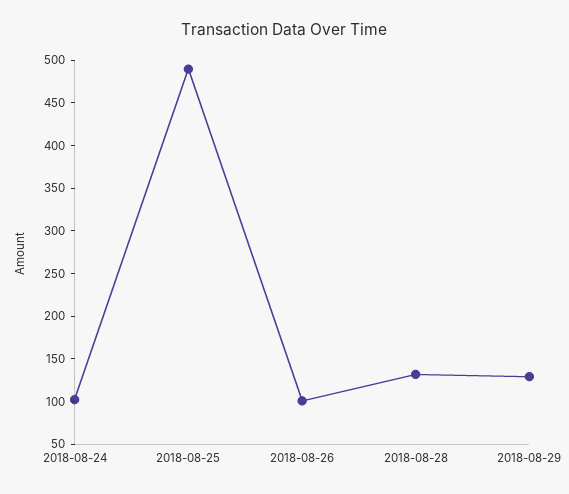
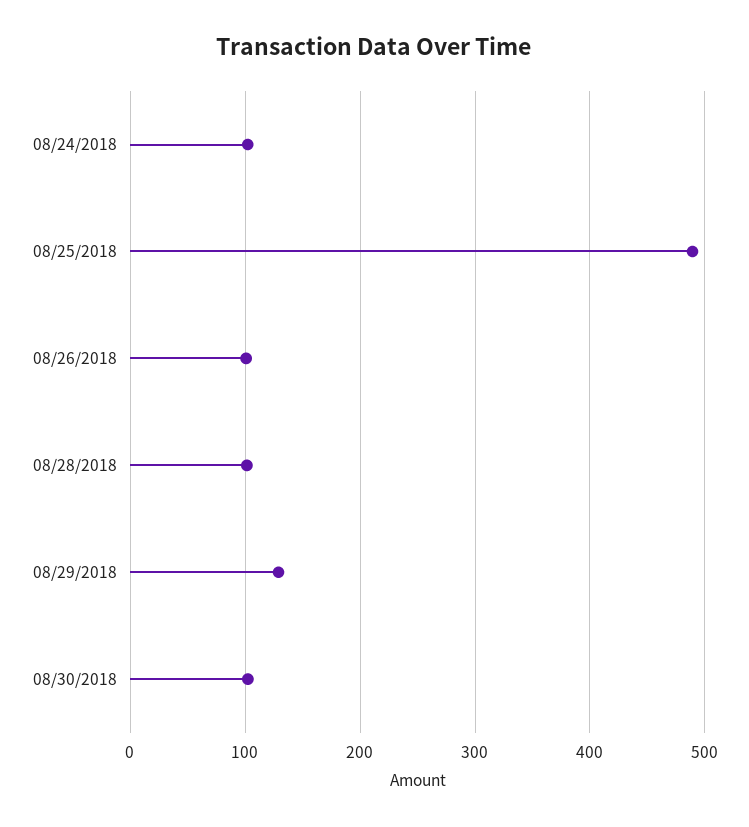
2018-08-28: 130 -> 100
08/30/2018: none -> 100

